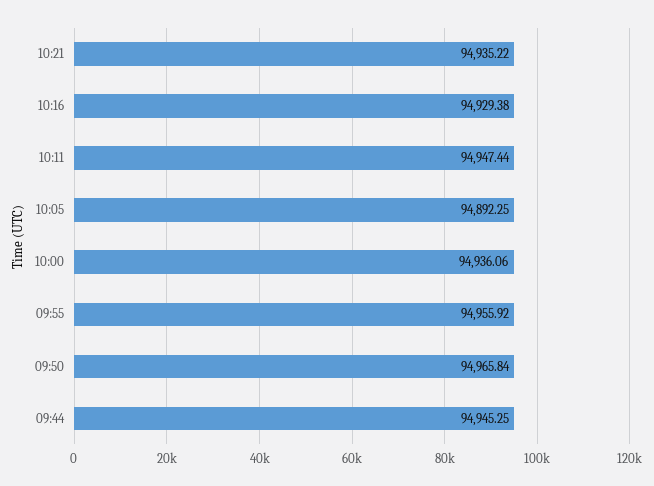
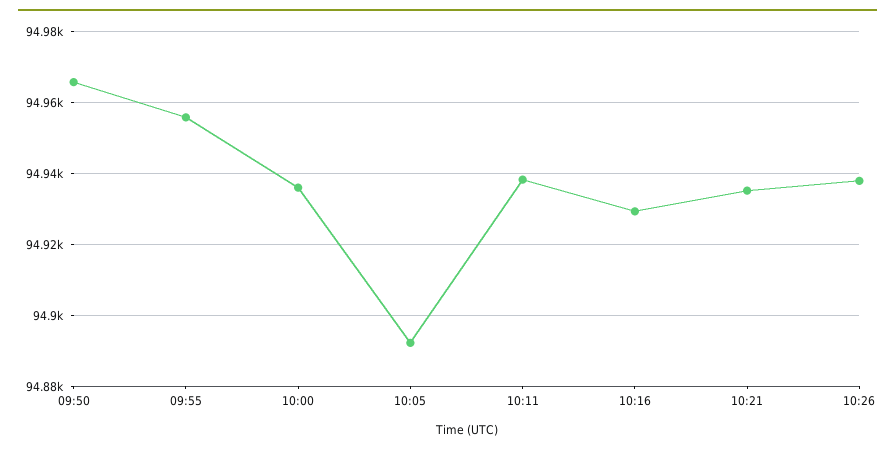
10:11: 94947.44 -> 94938
09:44: 94945.25 -> none
10:26: none -> 94938

